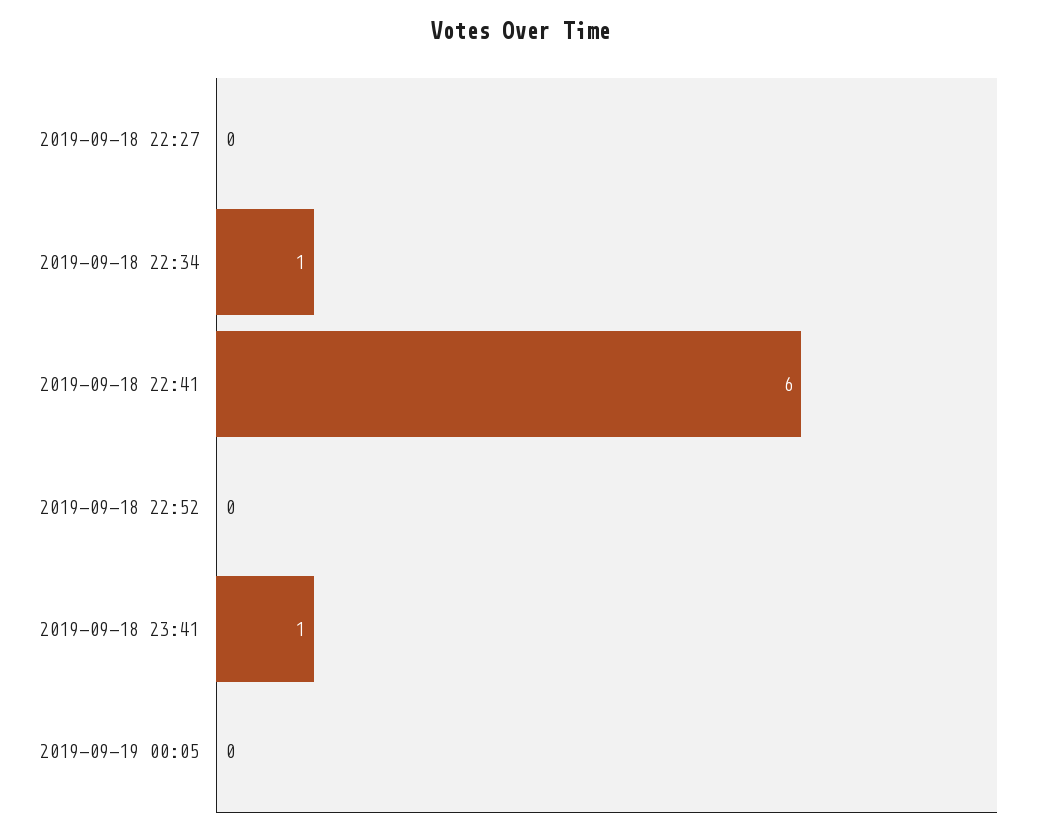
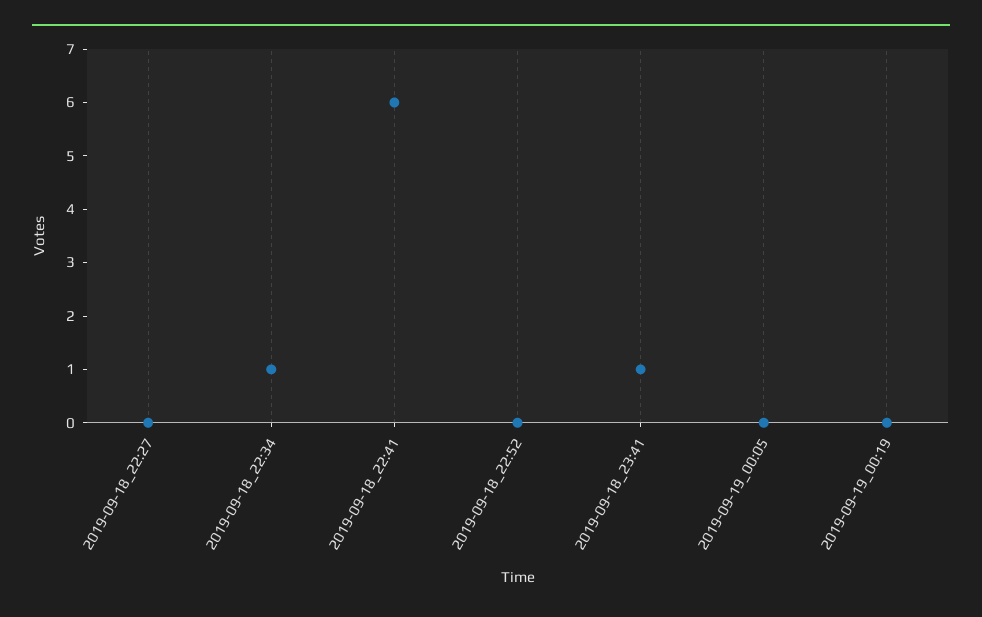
2019-09-19_00:19: none -> 0

